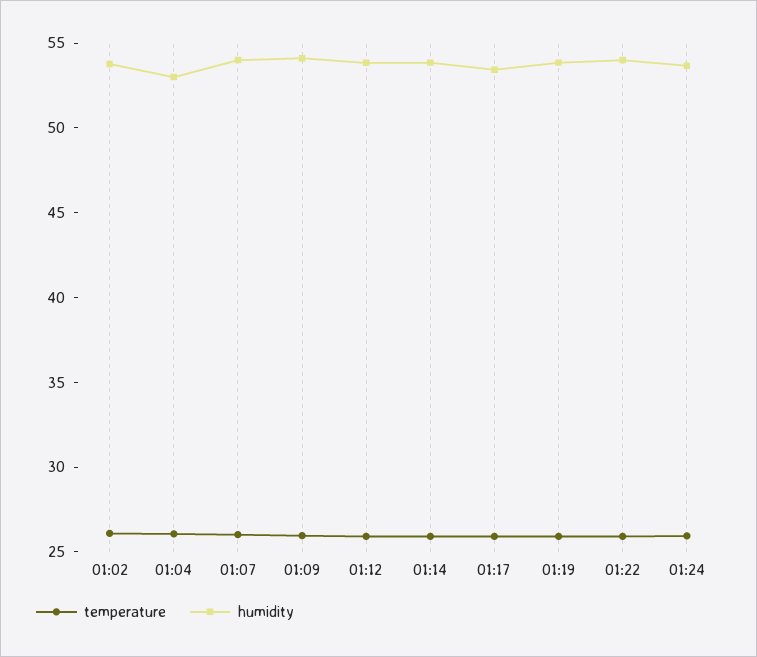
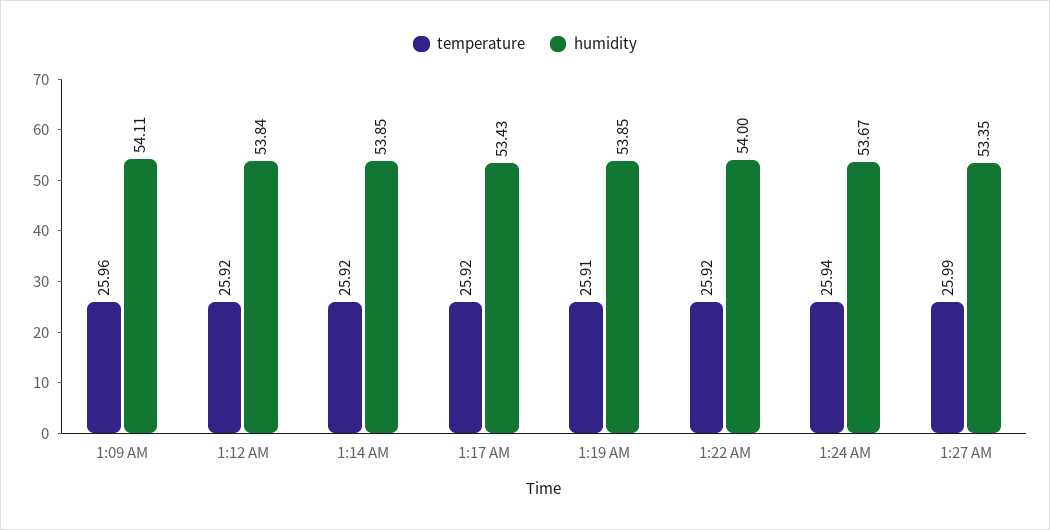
temperature, 01:02: 26 -> none
humidity, 01:02: 54 -> none
temperature, 01:04: 26 -> none
humidity, 01:04: 53 -> none
temperature, 01:07: 26 -> none
humidity, 01:07: 54 -> none
temperature, 1:27 AM: none -> 25.99
humidity, 1:27 AM: none -> 53.35

